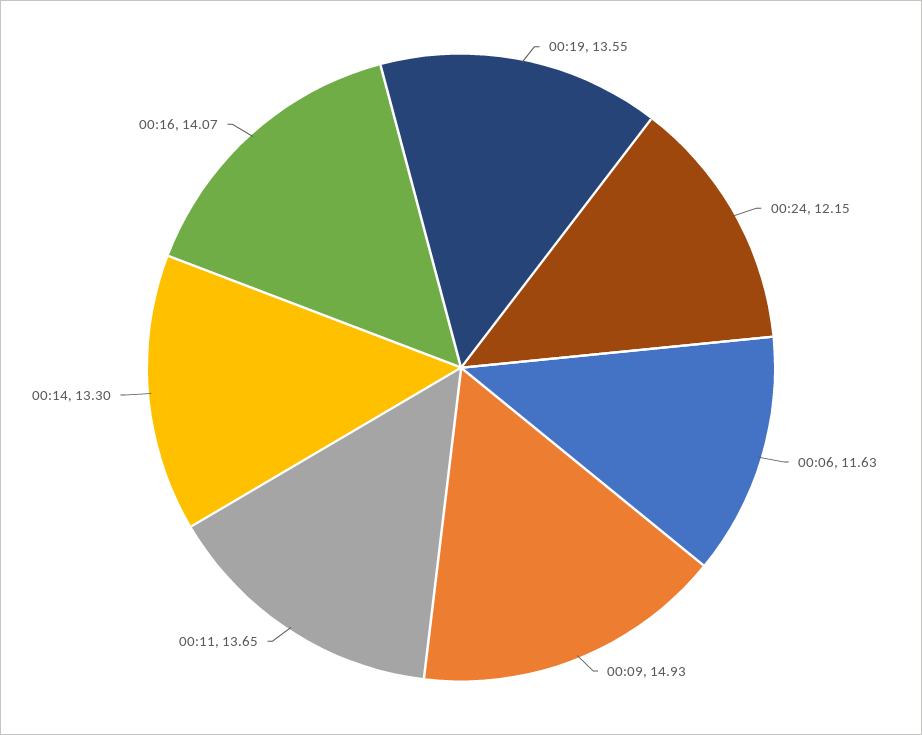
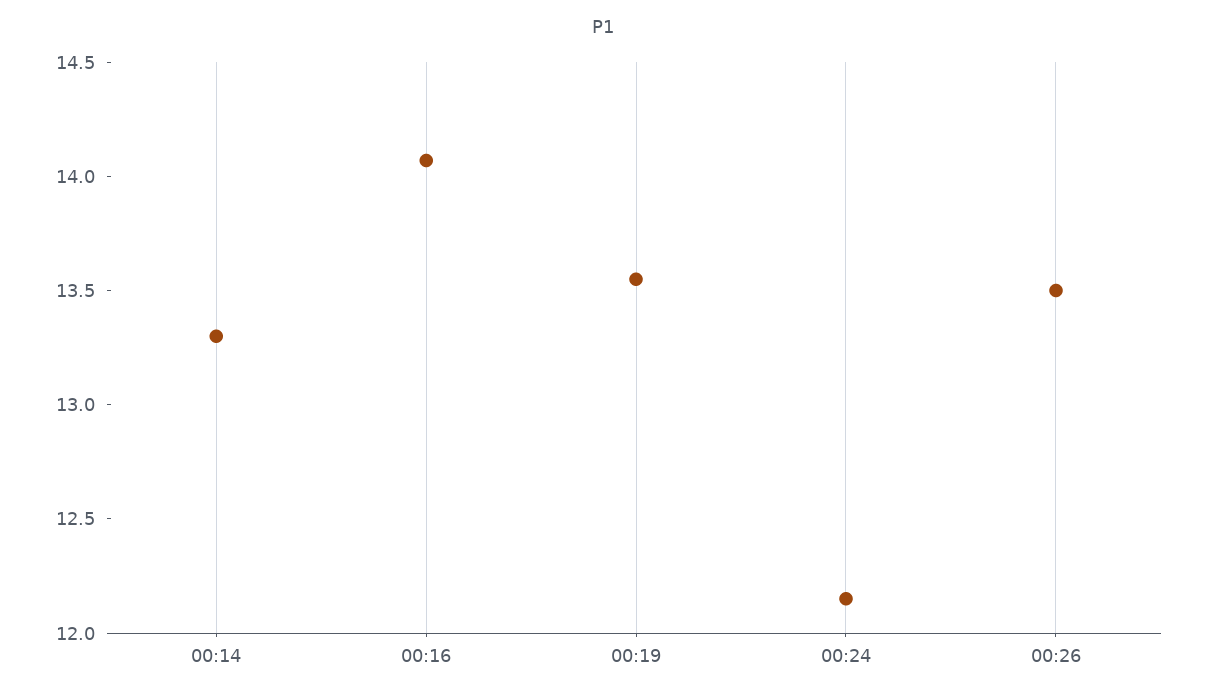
00:06: 11.63 -> none
00:09: 14.93 -> none
00:11: 13.65 -> none
00:26: none -> 13.5

